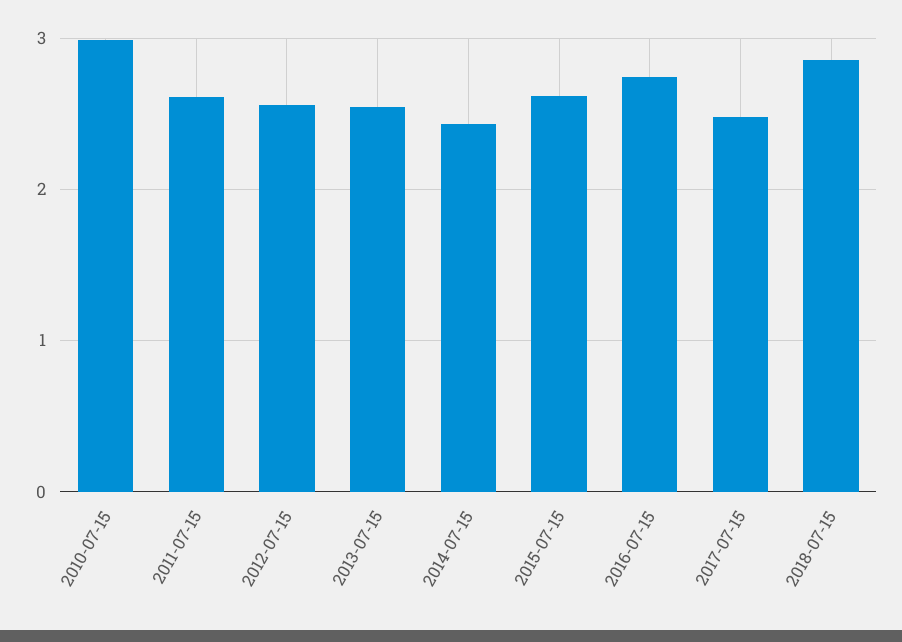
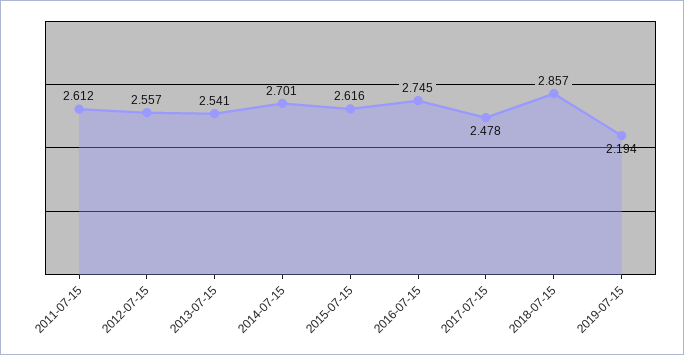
2010-07-15: 3 -> none
2014-07-15: 2.4 -> 2.701
2019-07-15: none -> 2.194

